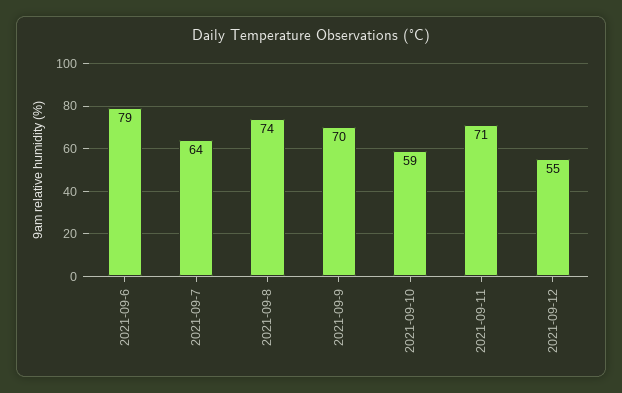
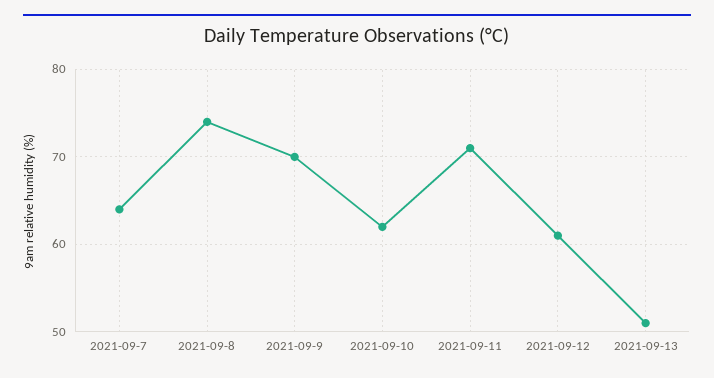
2021-09-6: 79 -> none
2021-09-10: 59 -> 62
2021-09-12: 55 -> 61
2021-09-13: none -> 51

